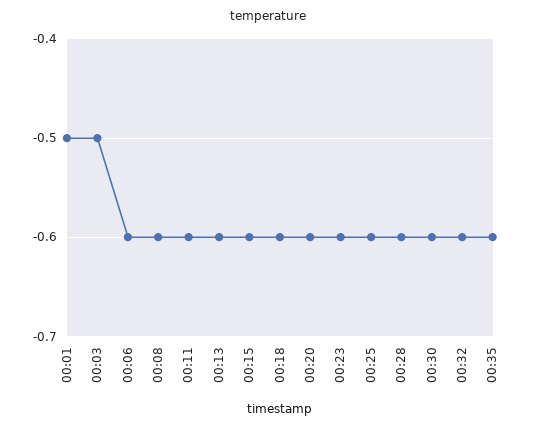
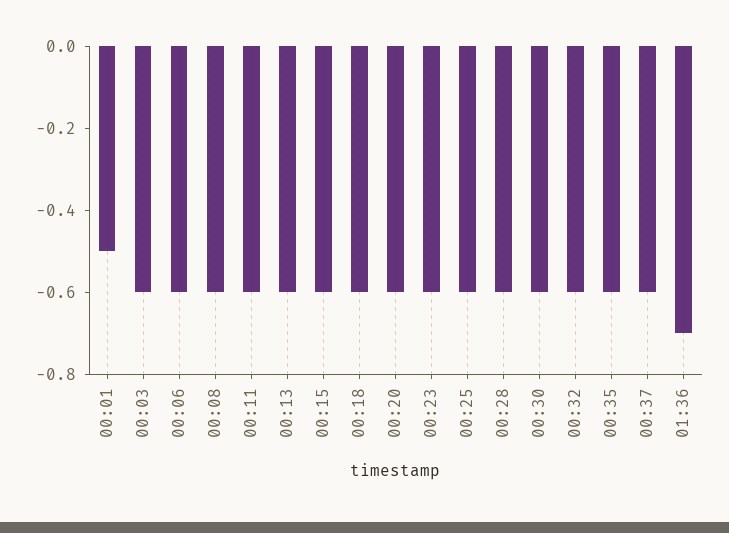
00:03: -0.5 -> -0.6
00:37: none -> -0.6
01:36: none -> -0.7

